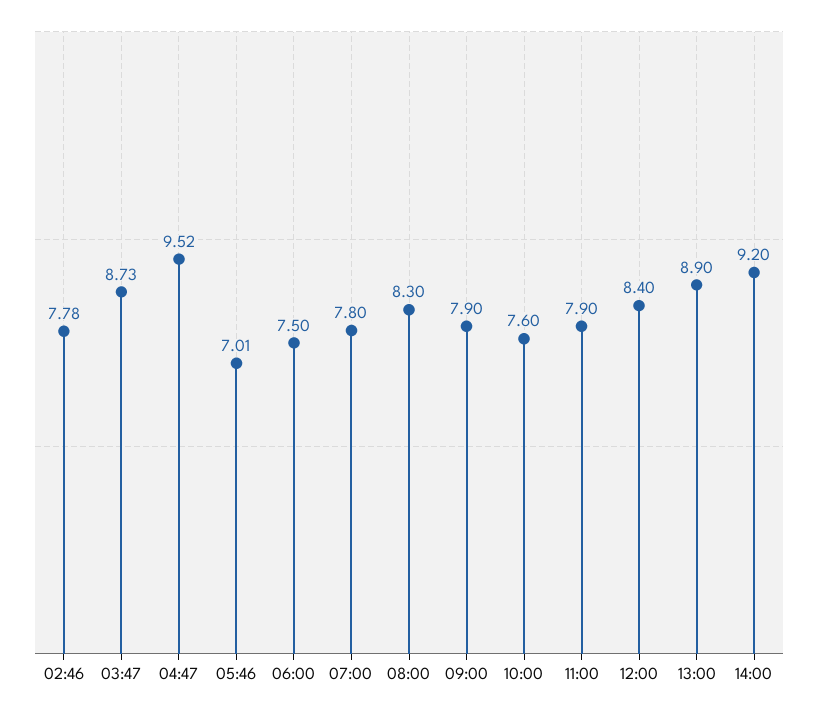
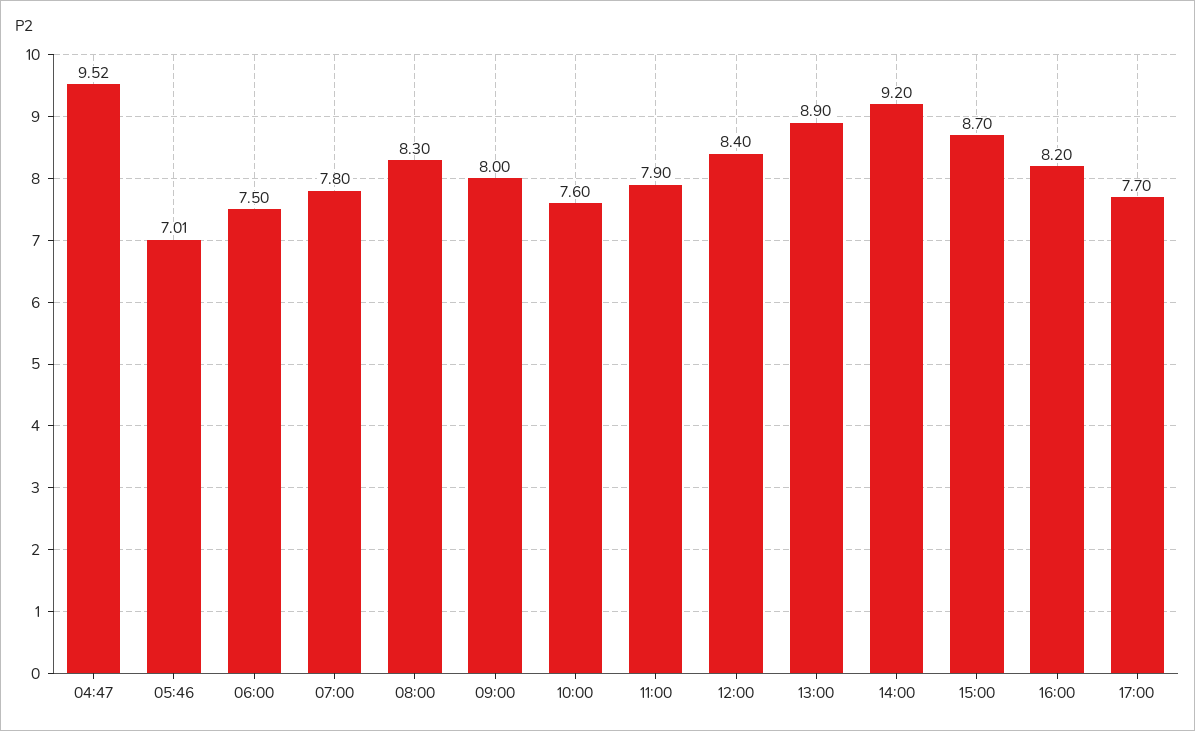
02:46: 7.78 -> none
03:47: 8.73 -> none
09:00: 7.9 -> 8
15:00: none -> 8.7
16:00: none -> 8.2
17:00: none -> 7.7

